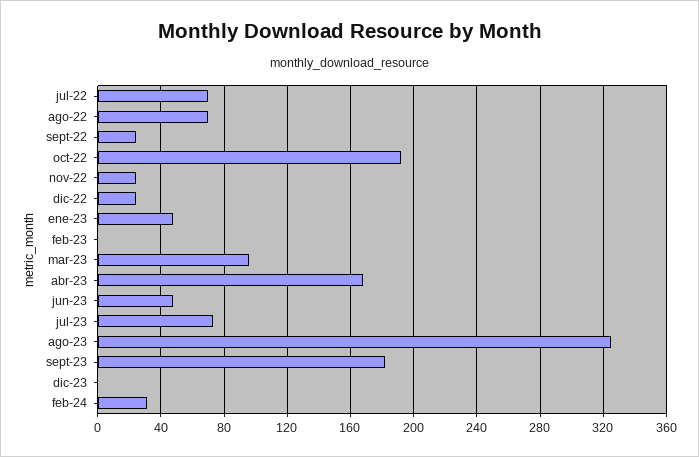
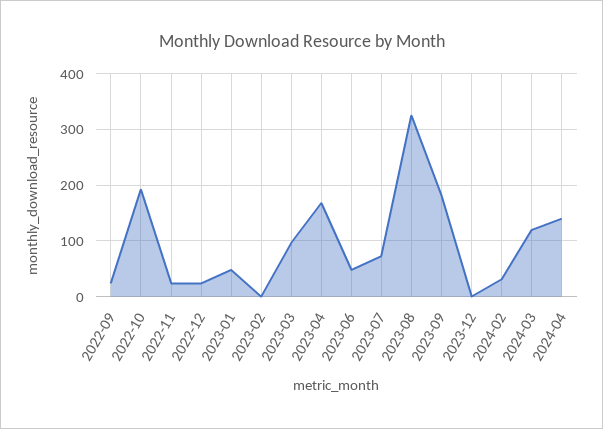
jul-22: 70 -> none
ago-22: 70 -> none
2024-03: none -> 120
2024-04: none -> 140

